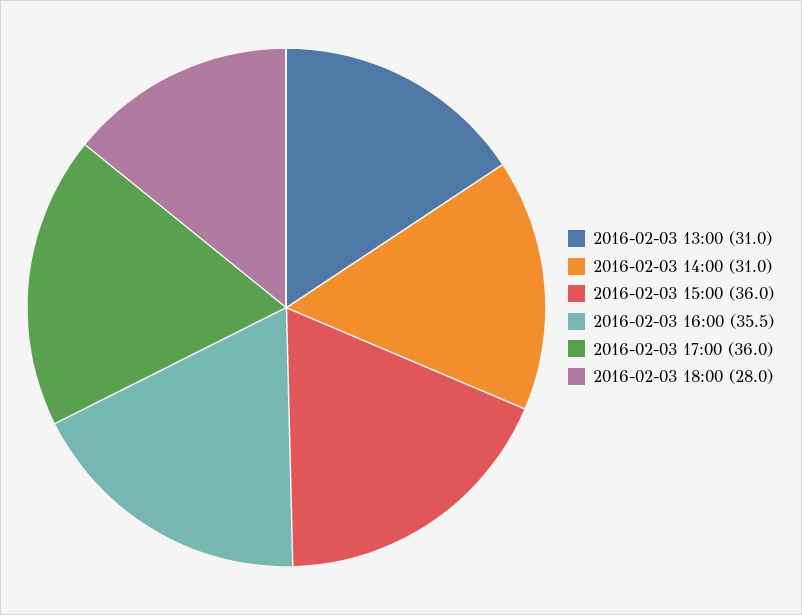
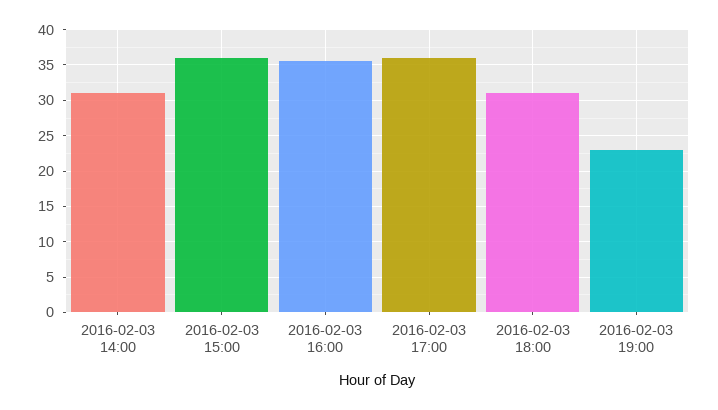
2016-02-03 13:00: 31 -> none
2016-02-03 18:00: 28 -> 31
2016-02-03 19:00: none -> 23

